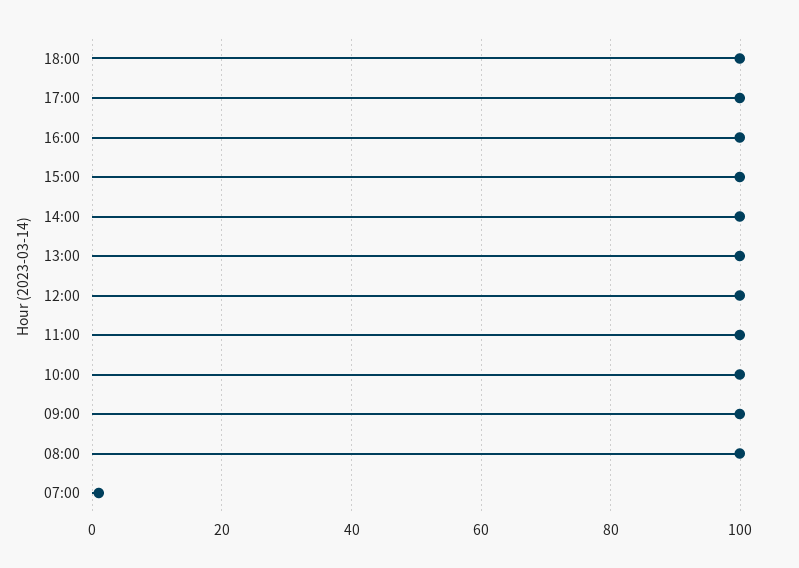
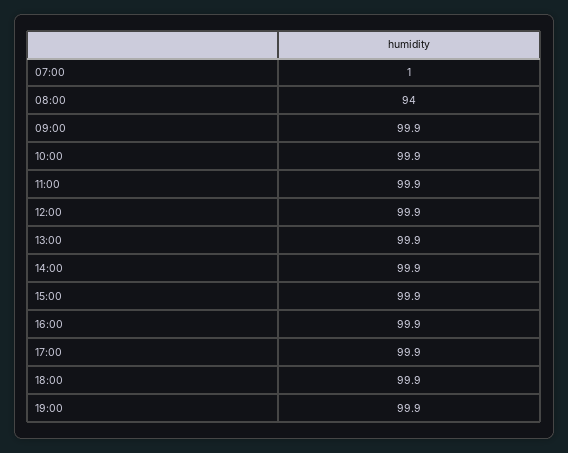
08:00: 100 -> 94
19:00: none -> 99.9

